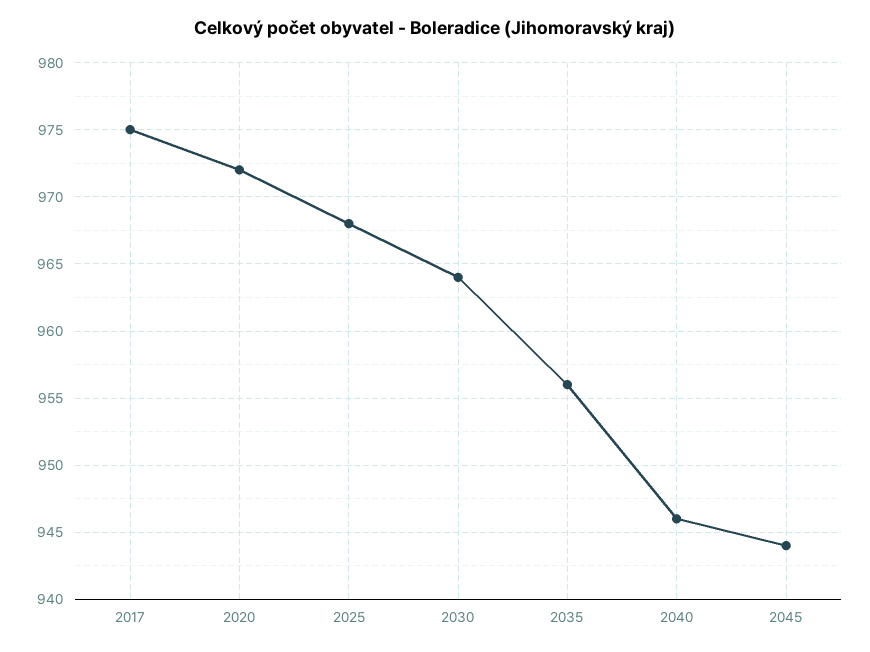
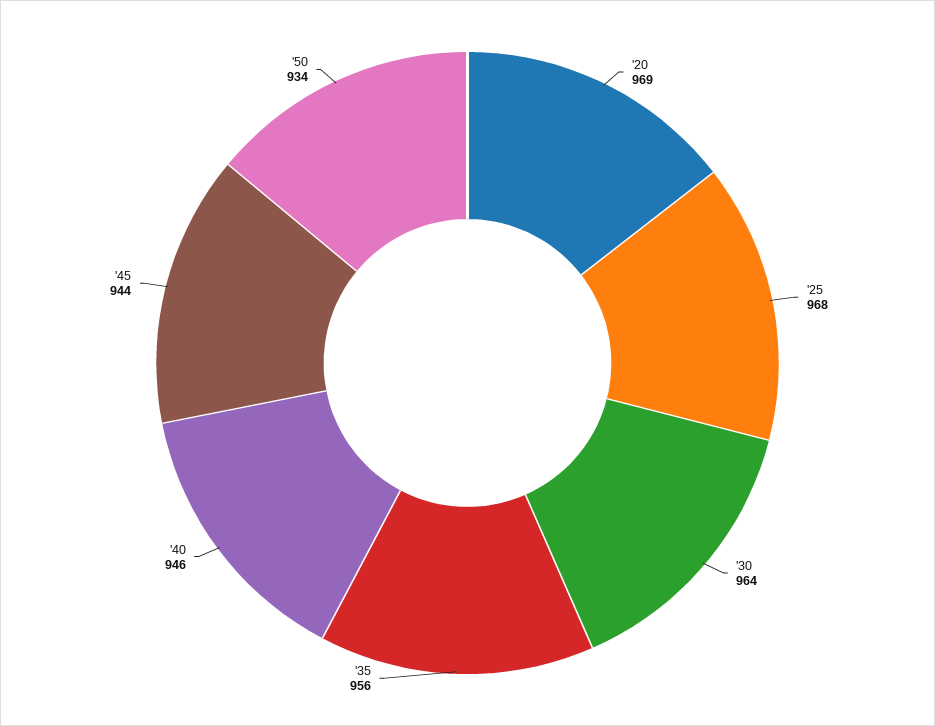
2017: 975 -> none
2020: 972 -> 969
'50: none -> 934

